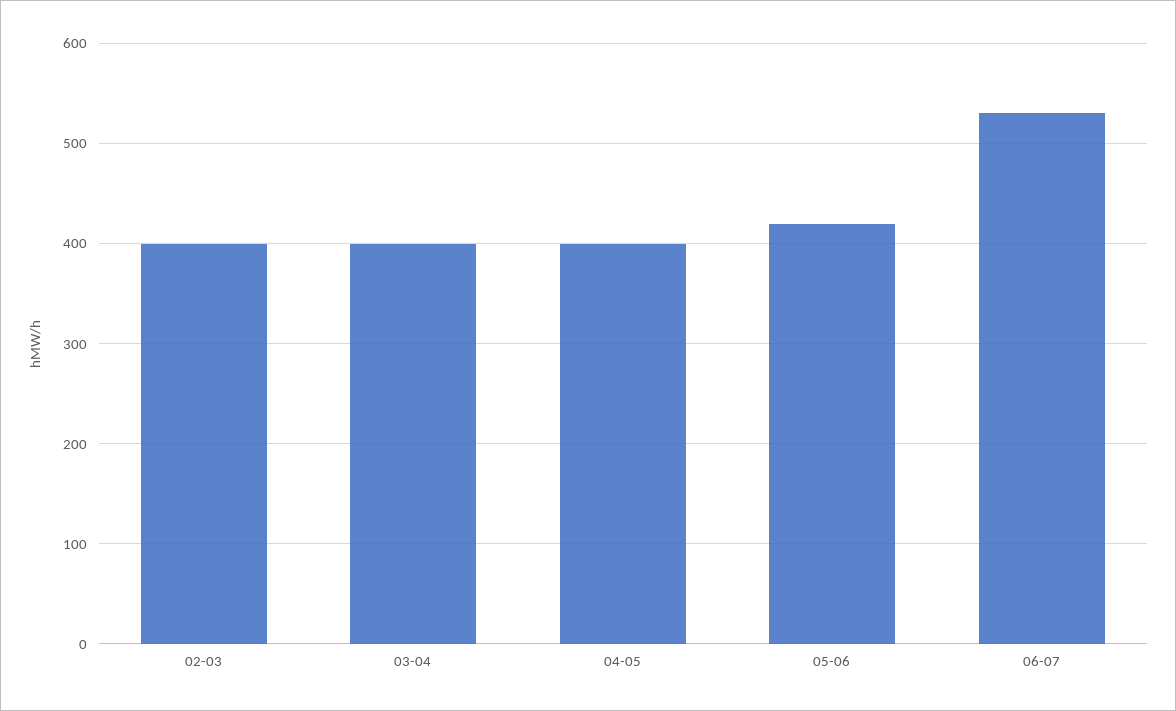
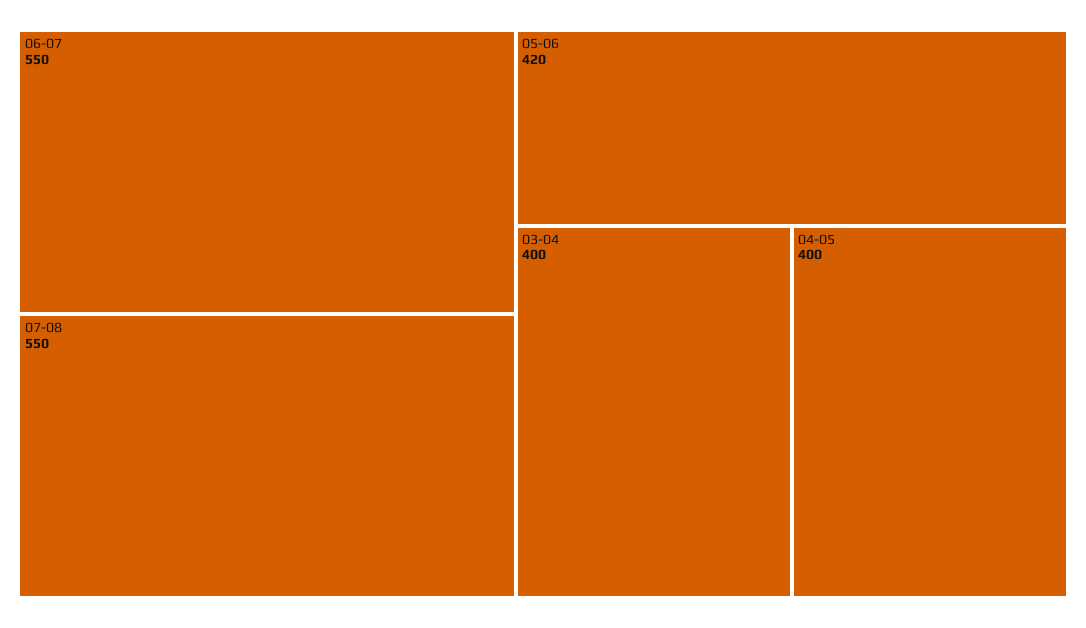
02-03: 400 -> none
06-07: 530 -> 550
07-08: none -> 550

